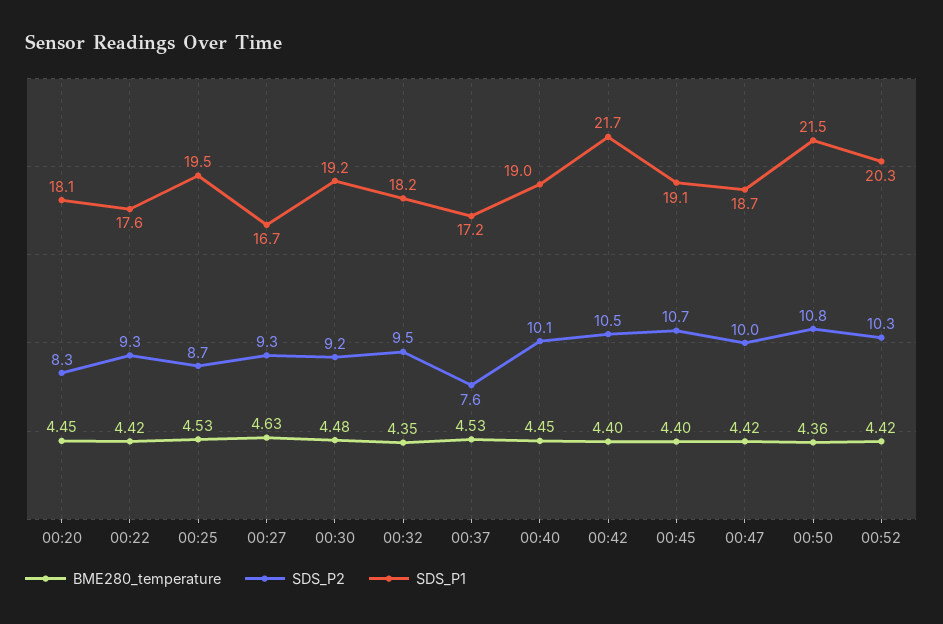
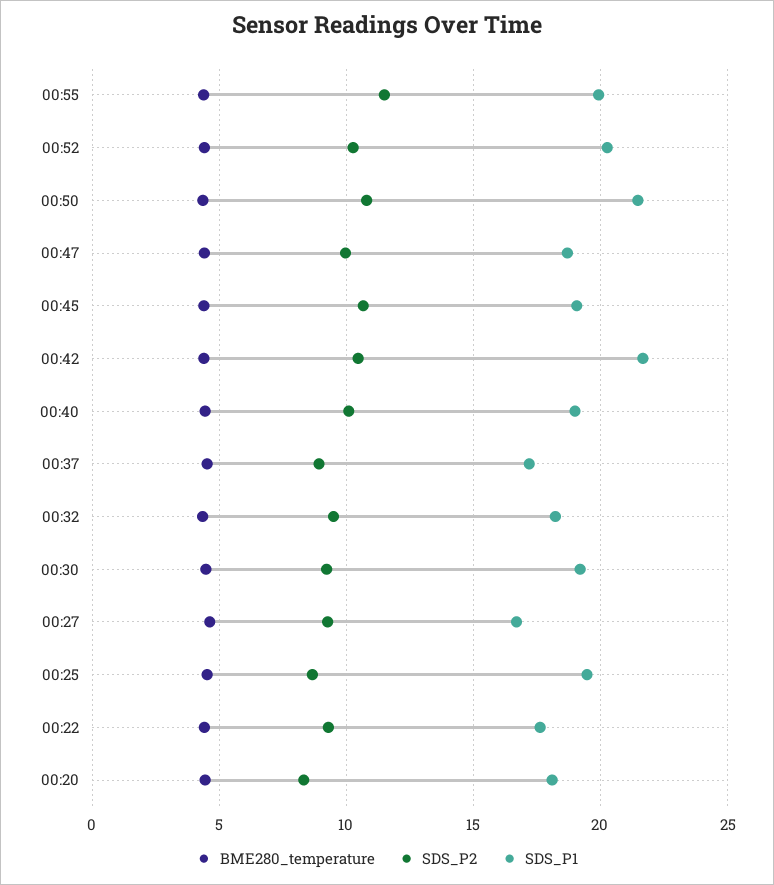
SDS_P2, 00:37: 7.6 -> 9
BME280_temperature, 00:55: none -> 4.5
SDS_P2, 00:55: none -> 11.5
SDS_P1, 00:55: none -> 20

